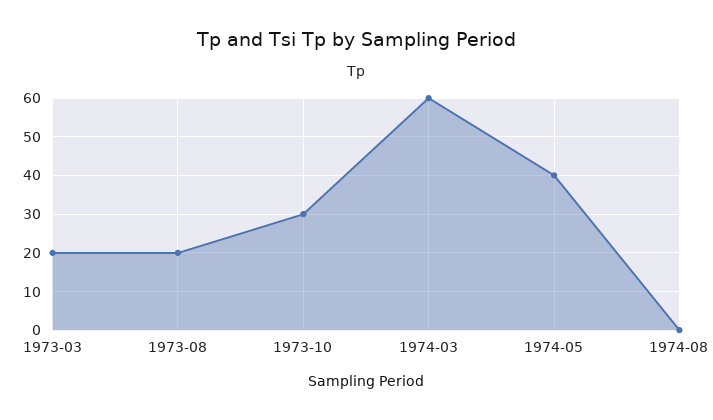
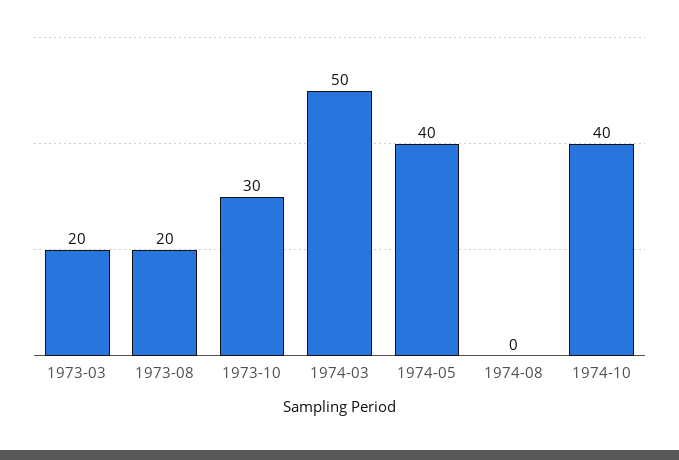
1974-03: 60 -> 50
1974-10: none -> 40

